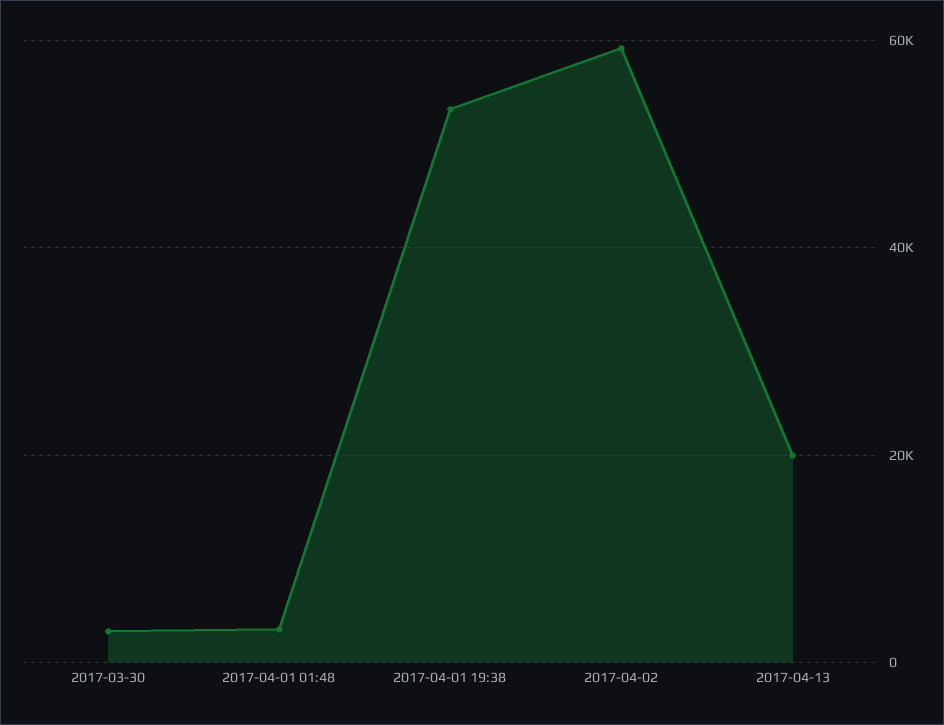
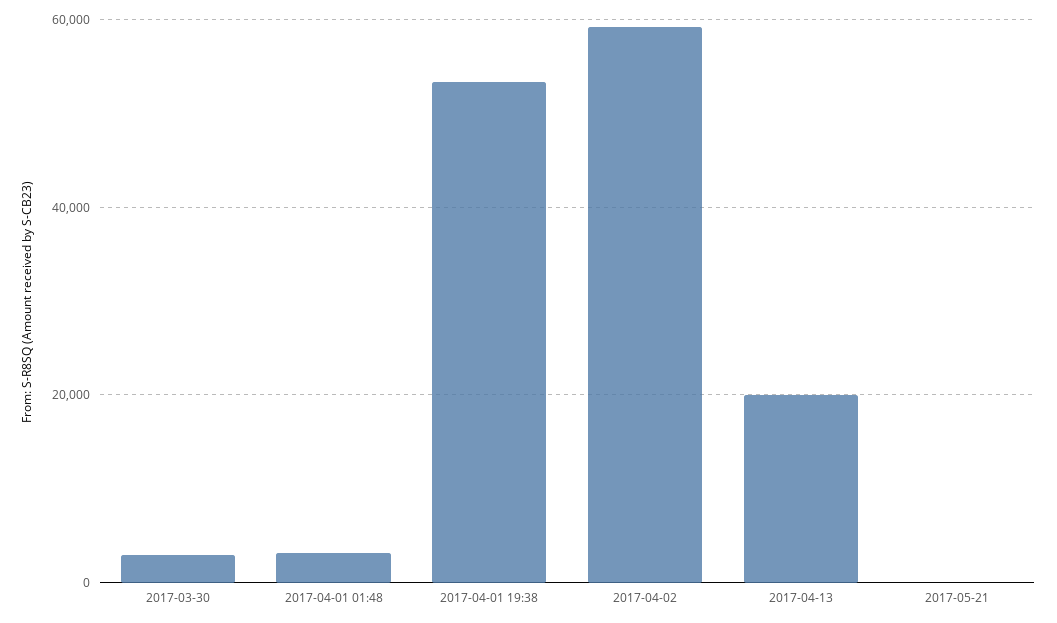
2017-05-21: none -> 0

